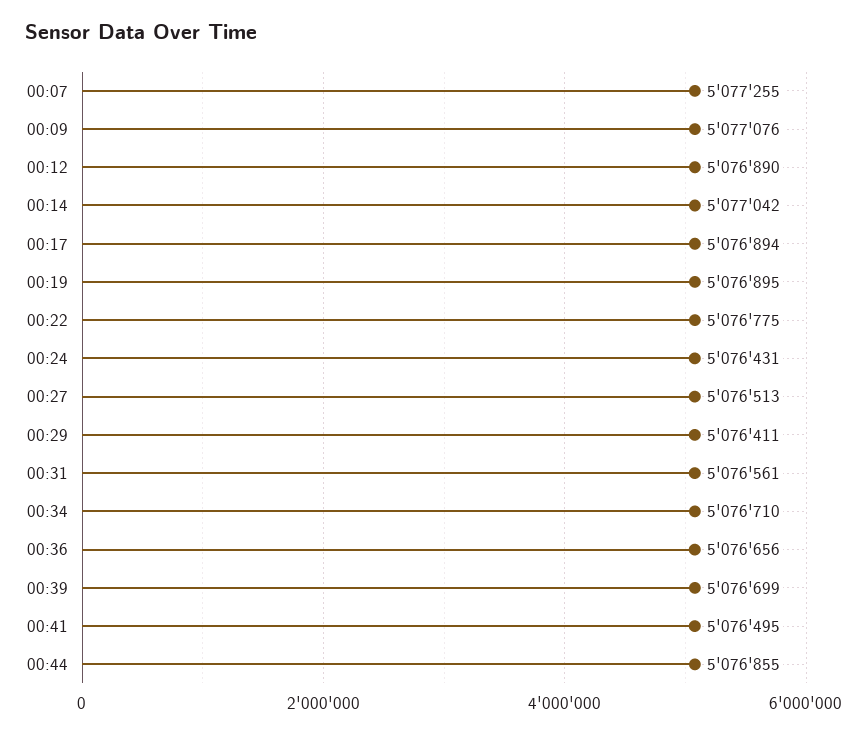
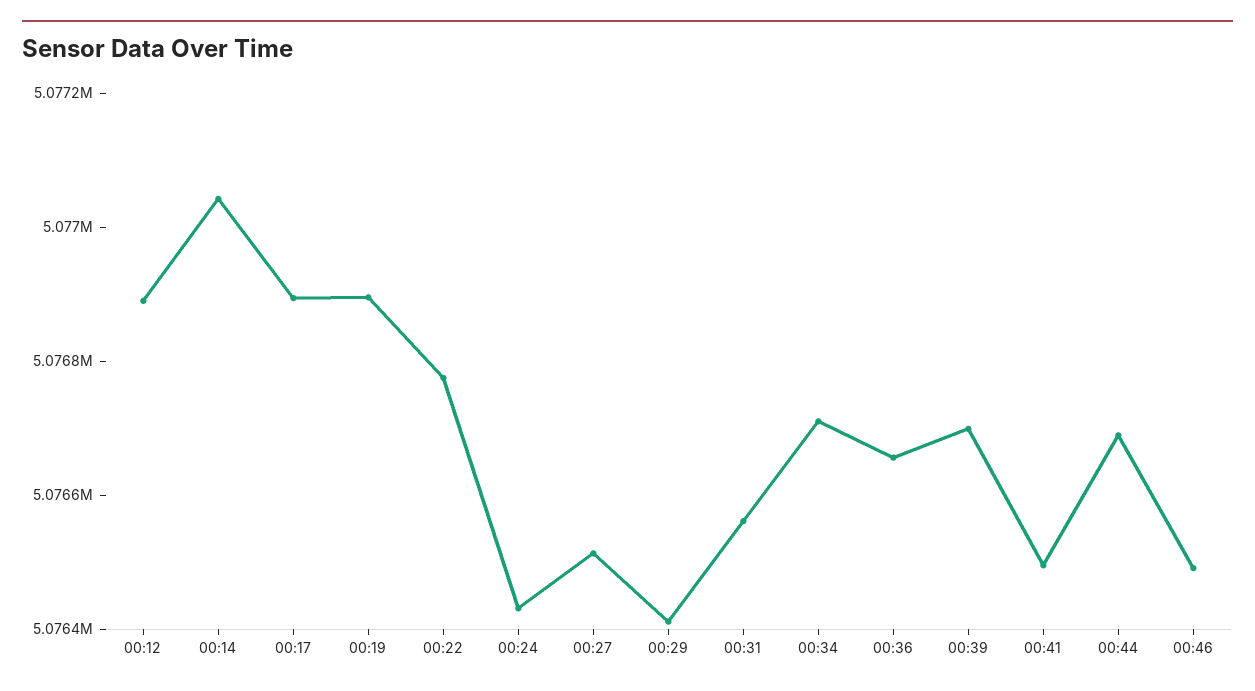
00:07: 5077255 -> none
00:09: 5077076 -> none
00:44: 5076855 -> 5076700
00:46: none -> 5076500

